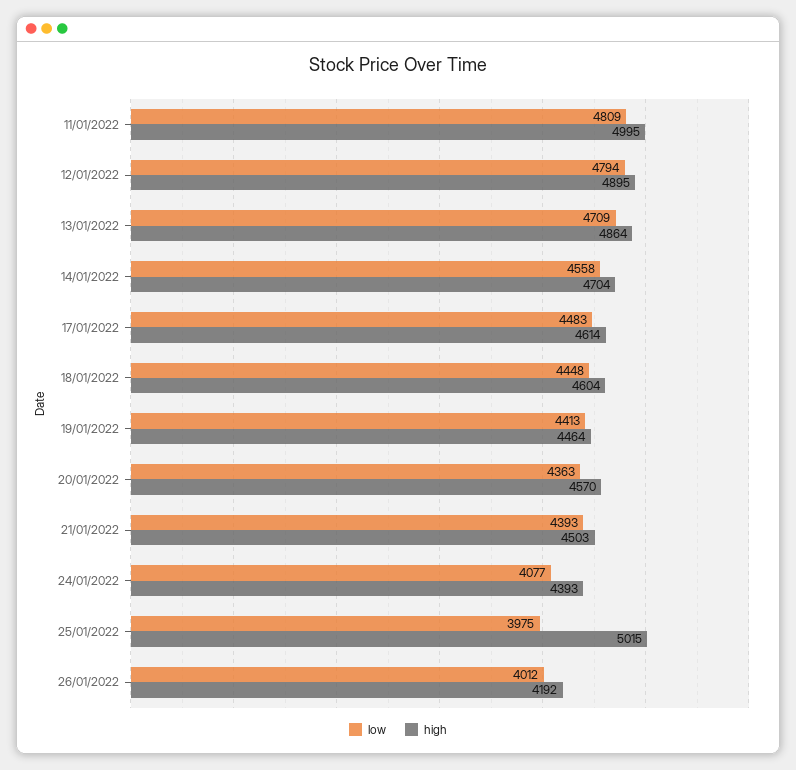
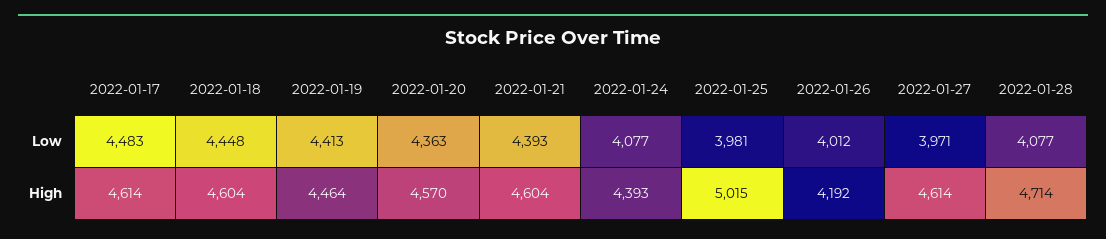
low, 11/01/2022: 4809 -> none
high, 11/01/2022: 4995 -> none
low, 12/01/2022: 4794 -> none
high, 12/01/2022: 4895 -> none
low, 13/01/2022: 4709 -> none
high, 13/01/2022: 4864 -> none
low, 14/01/2022: 4558 -> none
high, 14/01/2022: 4704 -> none
high, 21/01/2022: 4503 -> 4604
low, 25/01/2022: 3975 -> 3981
low, 2022-01-27: none -> 3971
low, 2022-01-28: none -> 4077
high, 2022-01-27: none -> 4614
high, 2022-01-28: none -> 4714

